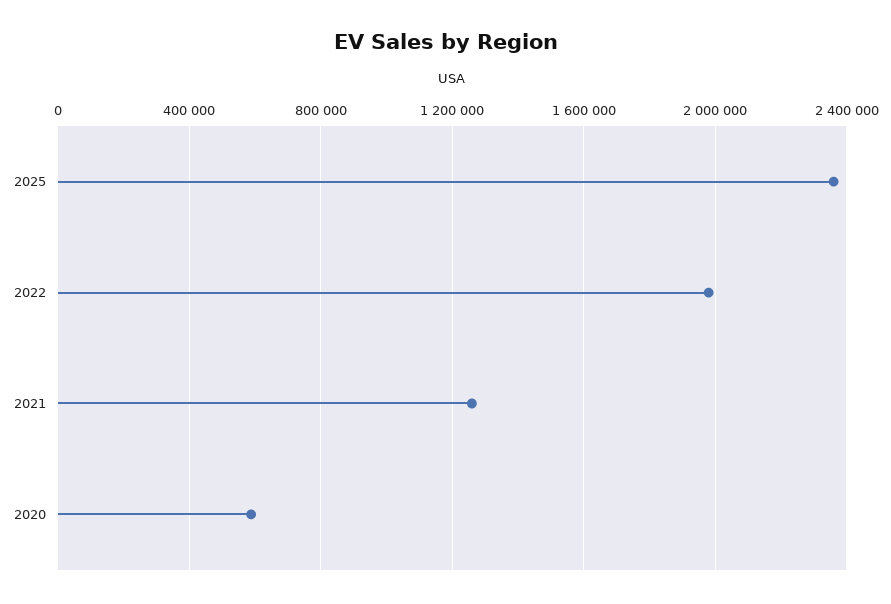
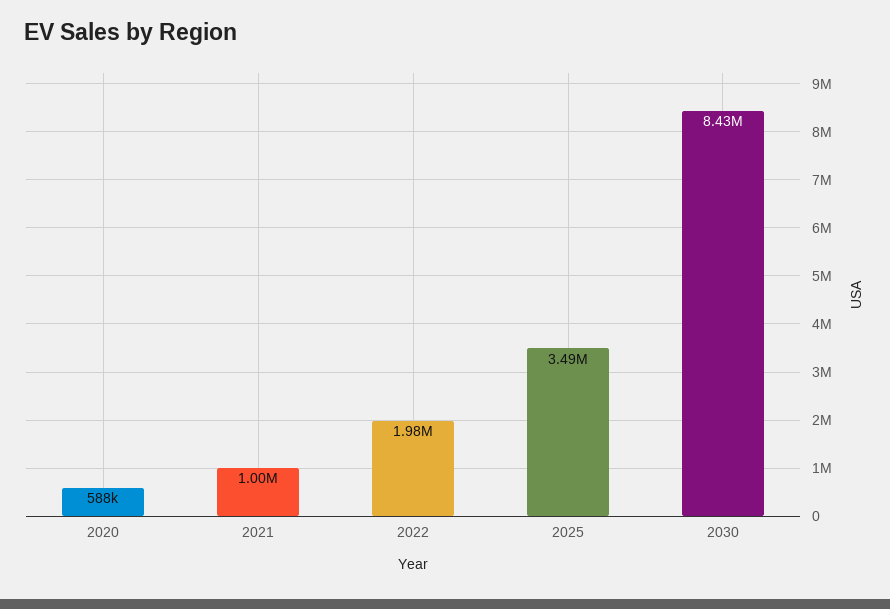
2025: 2350000 -> 3490000
2021: 1250000 -> 1000000
2030: none -> 8430000

